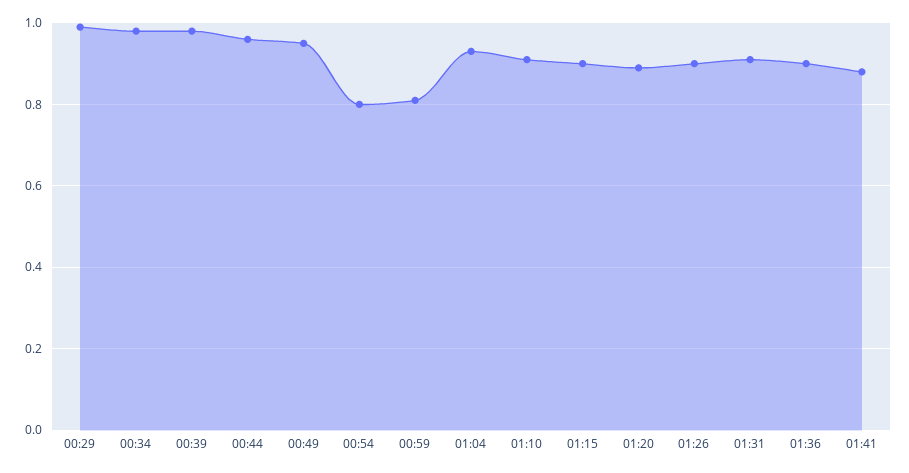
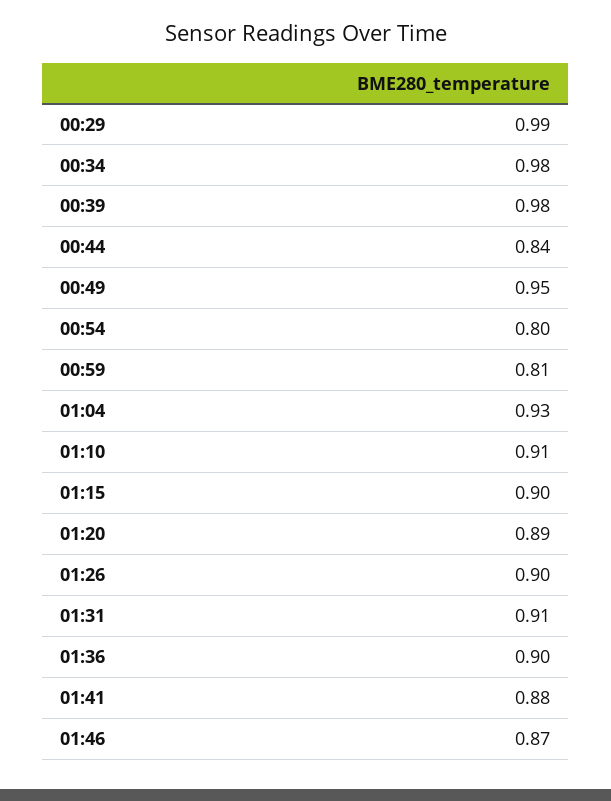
00:44: 0.95 -> 0.84
01:46: none -> 0.87

